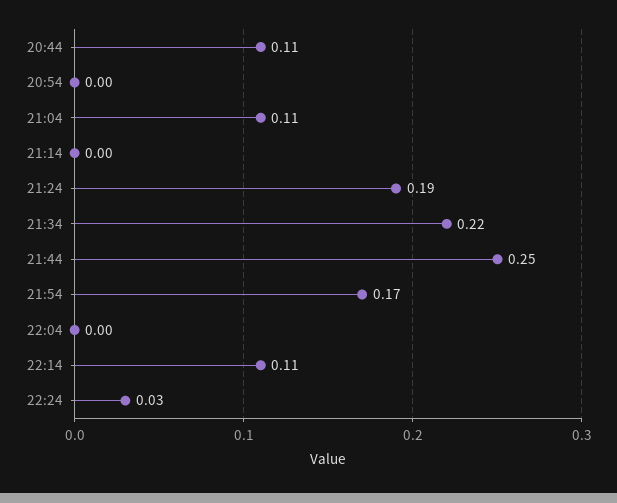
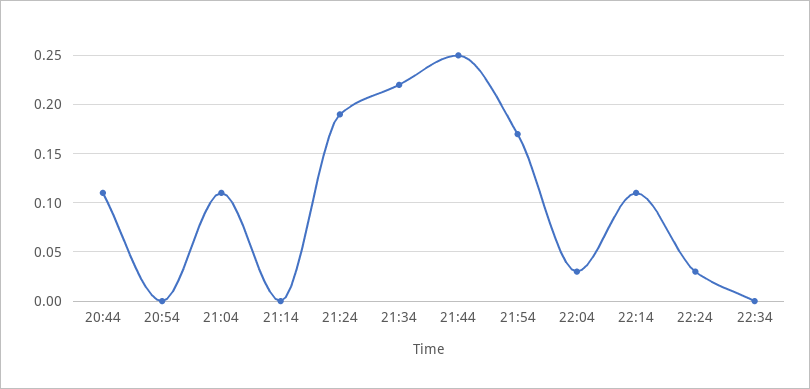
22:04: 0 -> 0.03
22:34: none -> 0

